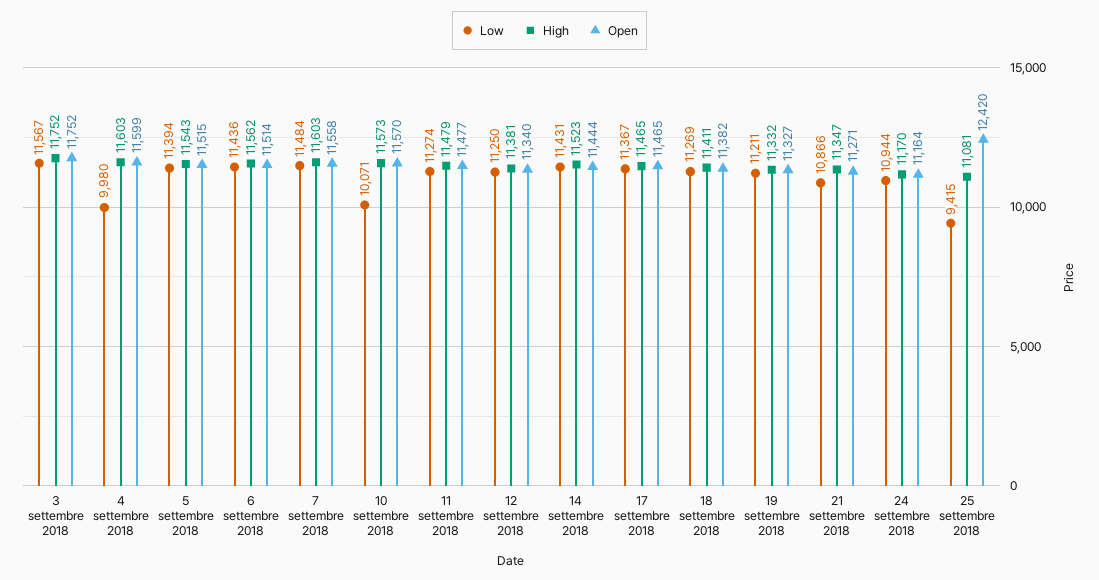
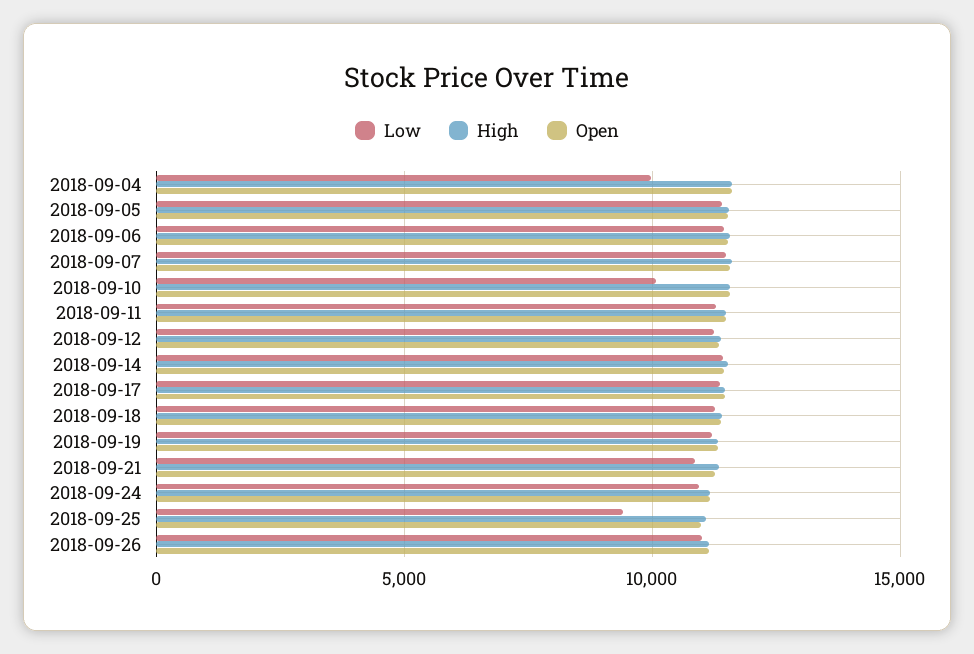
Low, 3 settembre 2018: 11567 -> none
High, 3 settembre 2018: 11752 -> none
Open, 3 settembre 2018: 11752 -> none
Open, 25 settembre 2018: 12420 -> 11000
Low, 2018-09-26: none -> 11000
High, 2018-09-26: none -> 11000
Open, 2018-09-26: none -> 11000

